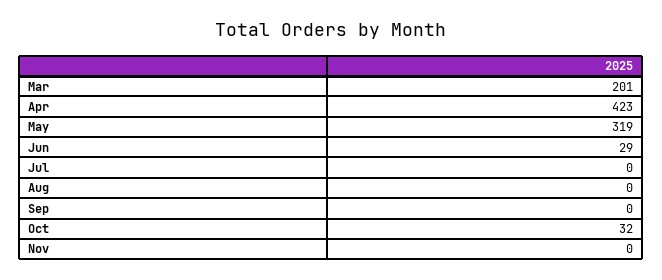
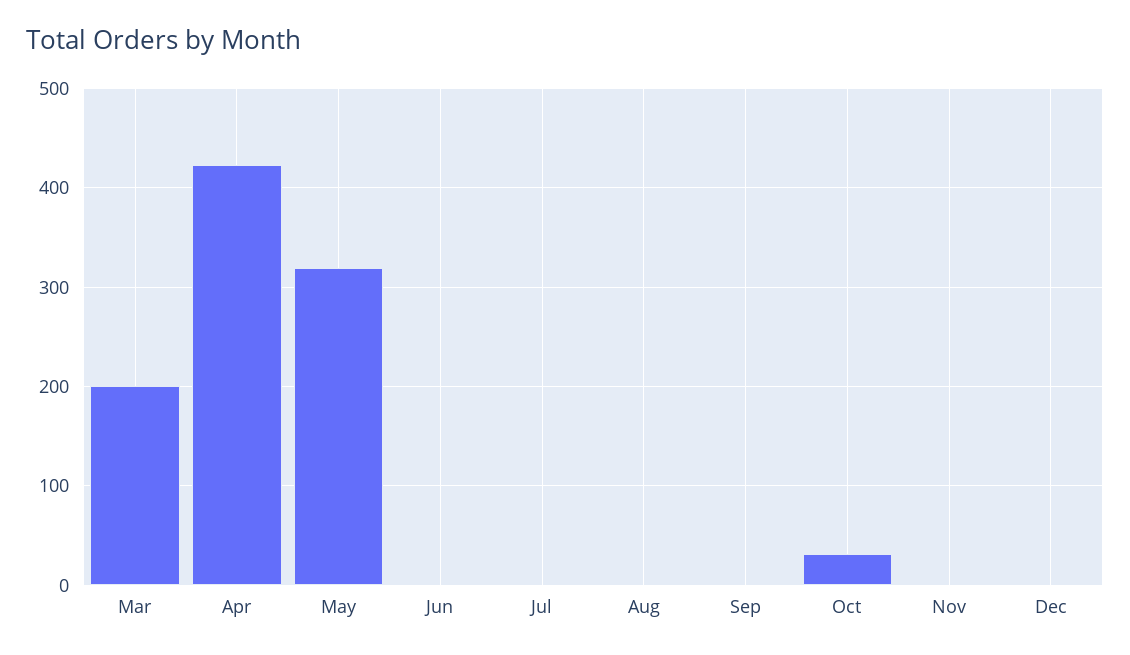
Jun: 29 -> 0
Dec: none -> 0

